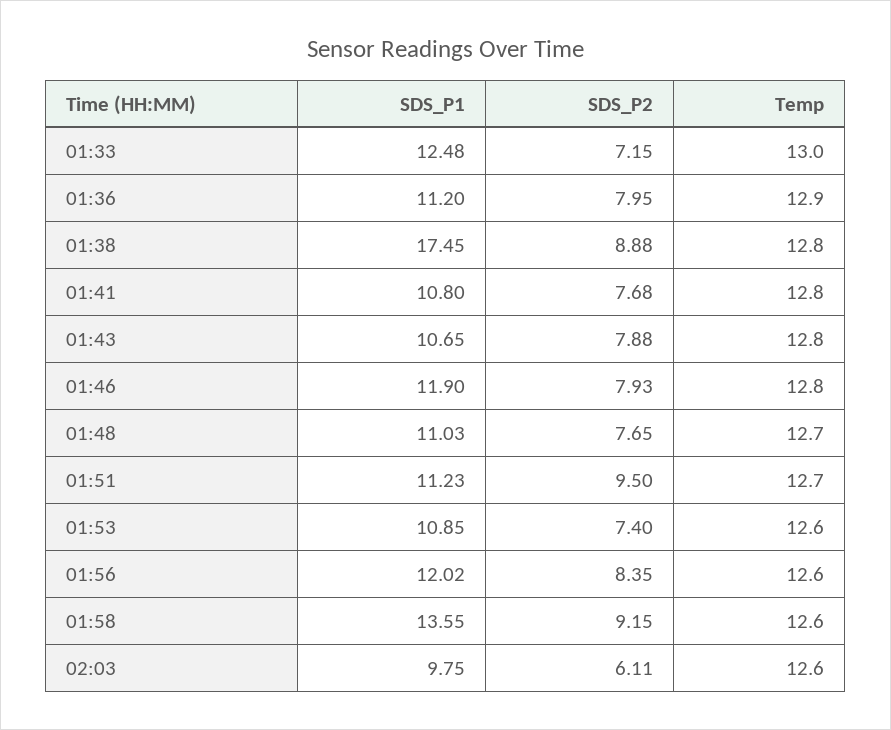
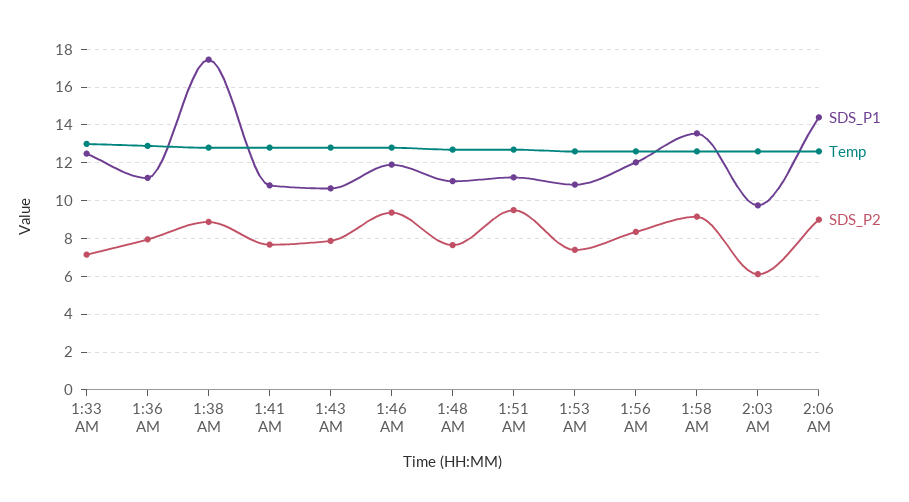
SDS_P2, 01:46: 7.93 -> 9.5
SDS_P1, 2:06 AM: none -> 14.5
Temp, 2:06 AM: none -> 12.5
SDS_P2, 2:06 AM: none -> 9

